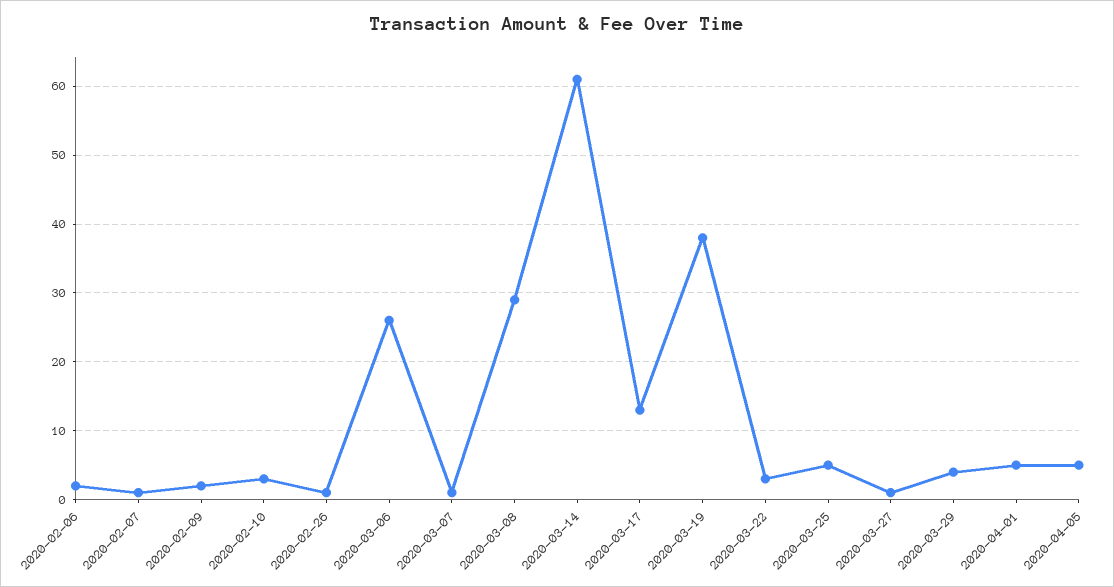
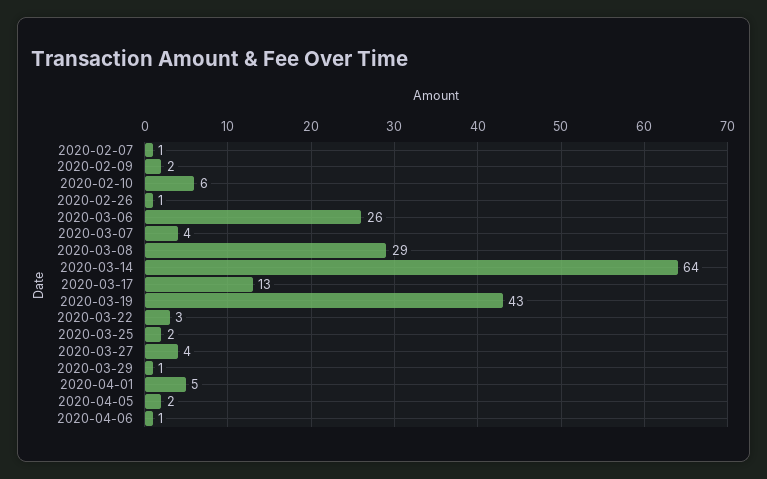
2020-02-06: 2 -> none
2020-02-10: 3 -> 6
2020-03-07: 1 -> 4
2020-03-14: 61 -> 64
2020-03-19: 38 -> 43
2020-03-25: 5 -> 2
2020-03-27: 1 -> 4
2020-03-29: 4 -> 1
2020-04-05: 5 -> 2
2020-04-06: none -> 1

